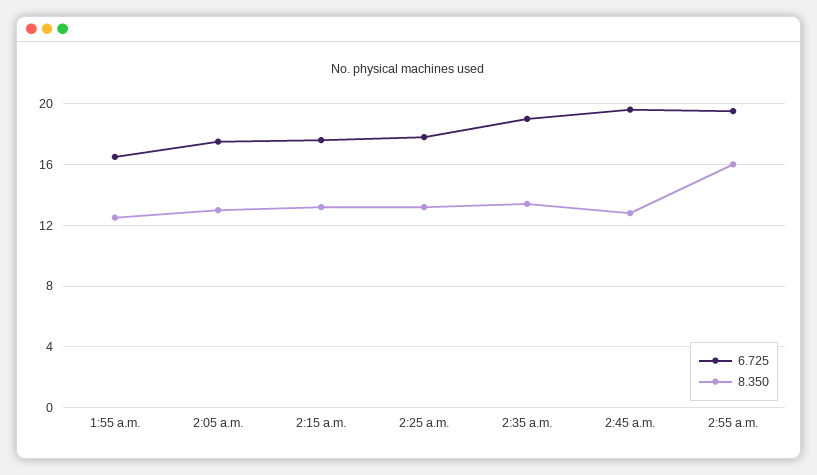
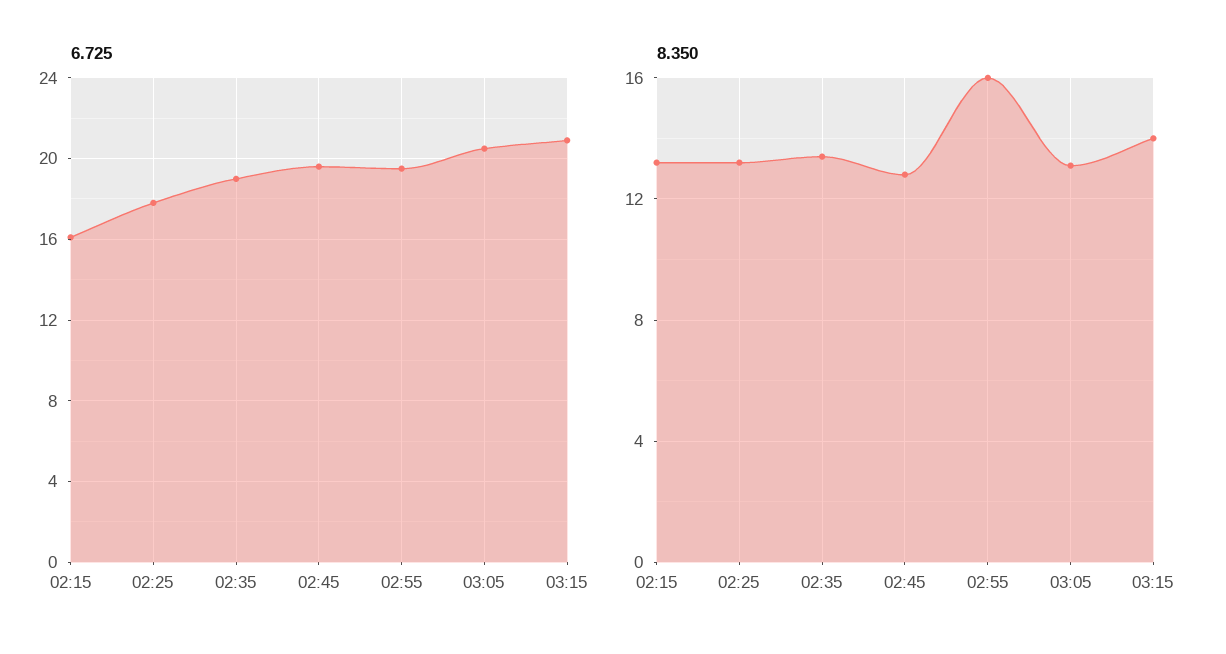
6.725, 1:55 a.m.: 16.5 -> none
8.350, 1:55 a.m.: 12.5 -> none
6.725, 2:05 a.m.: 17.5 -> none
8.350, 2:05 a.m.: 13 -> none
6.725, 2:15 a.m.: 17.5 -> 16
6.725, 03:05: none -> 20.5
6.725, 03:15: none -> 21
8.350, 03:05: none -> 13
8.350, 03:15: none -> 14

